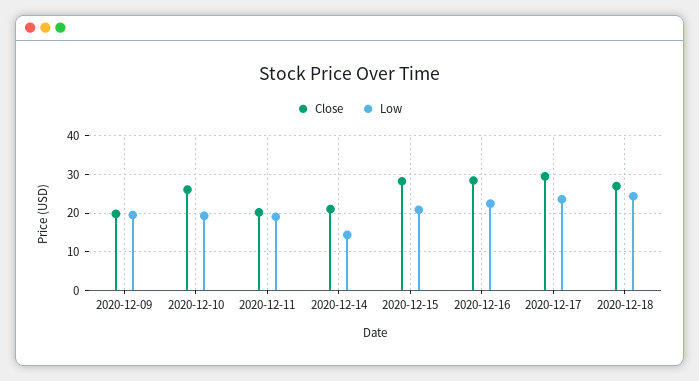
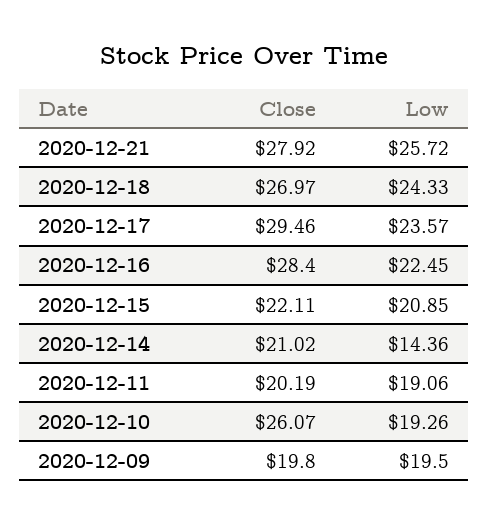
Close, 2020-12-15: 28 -> 22.11
Close, 2020-12-21: none -> 27.92
Low, 2020-12-21: none -> 25.72

